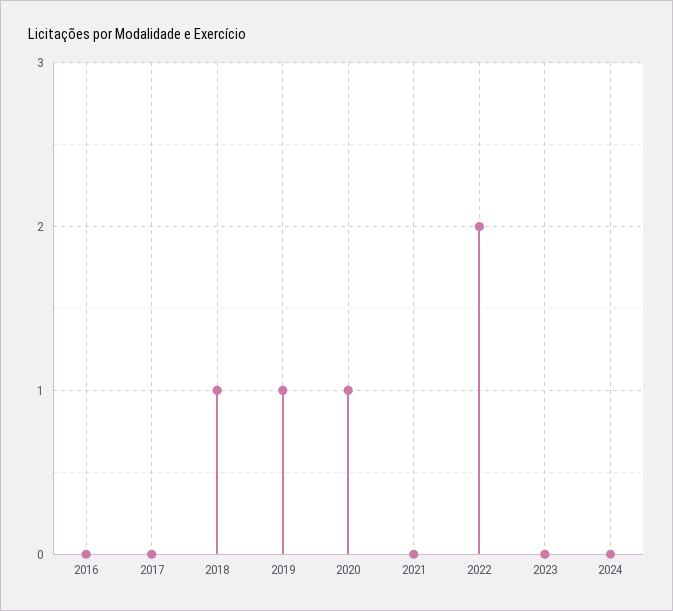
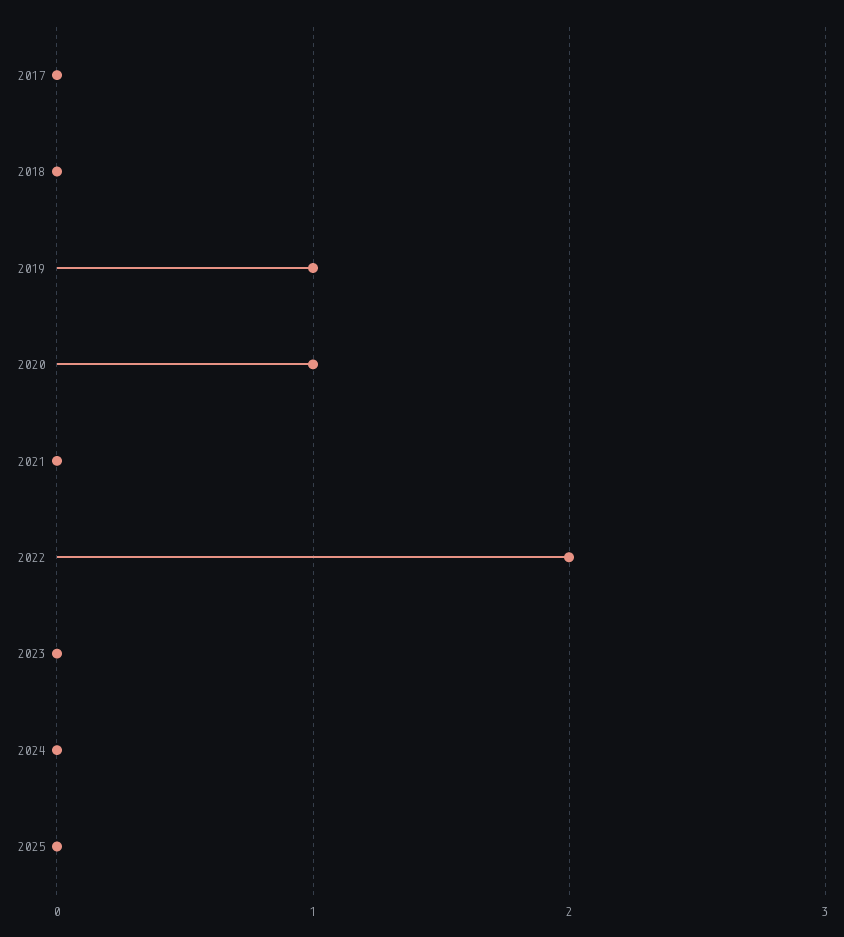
2016: 0 -> none
2018: 1 -> 0
2025: none -> 0

